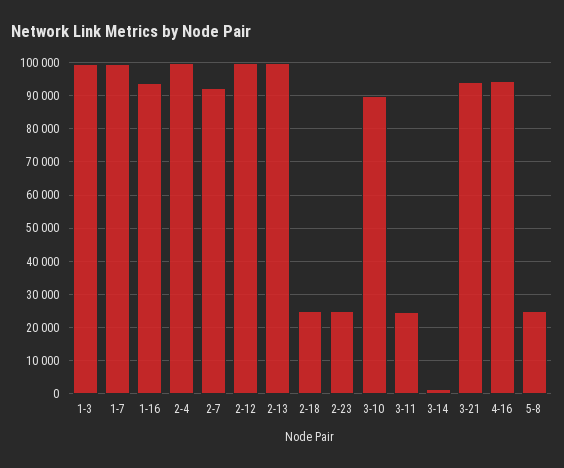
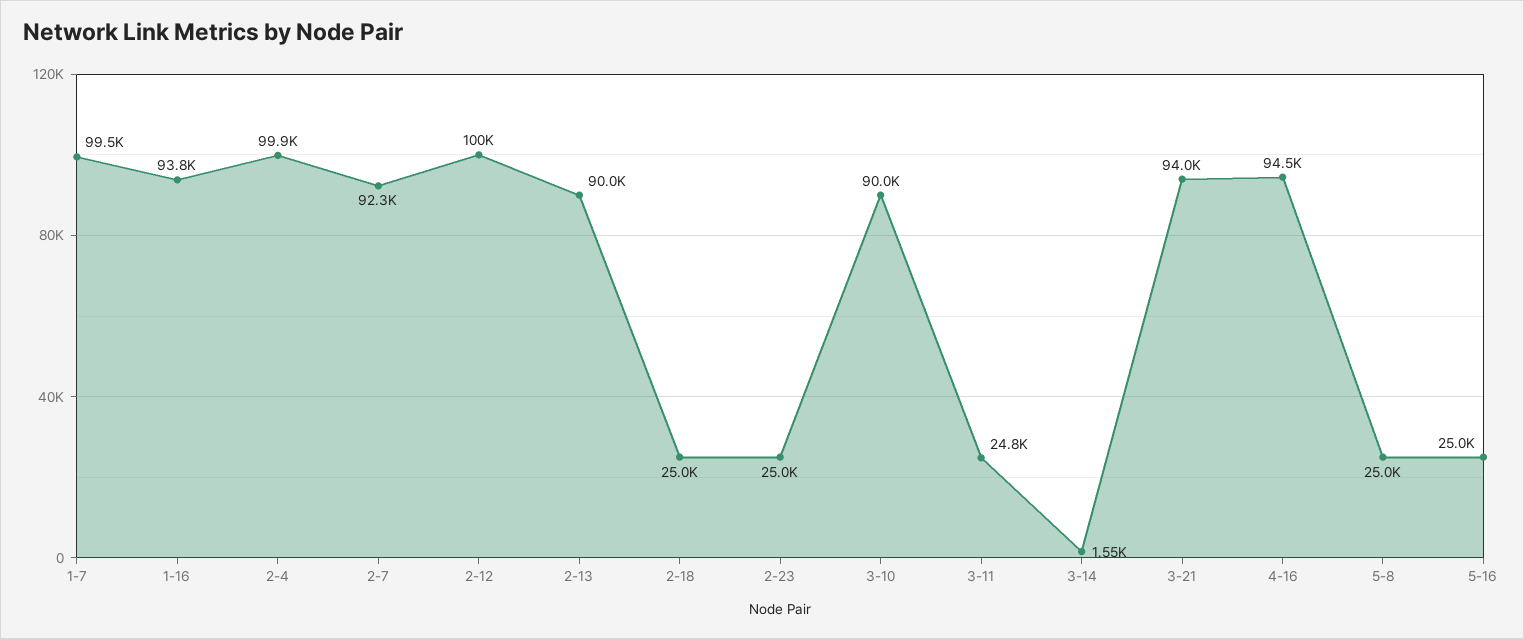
1-3: 100000 -> none
2-13: 100000 -> 90000
5-16: none -> 25000

